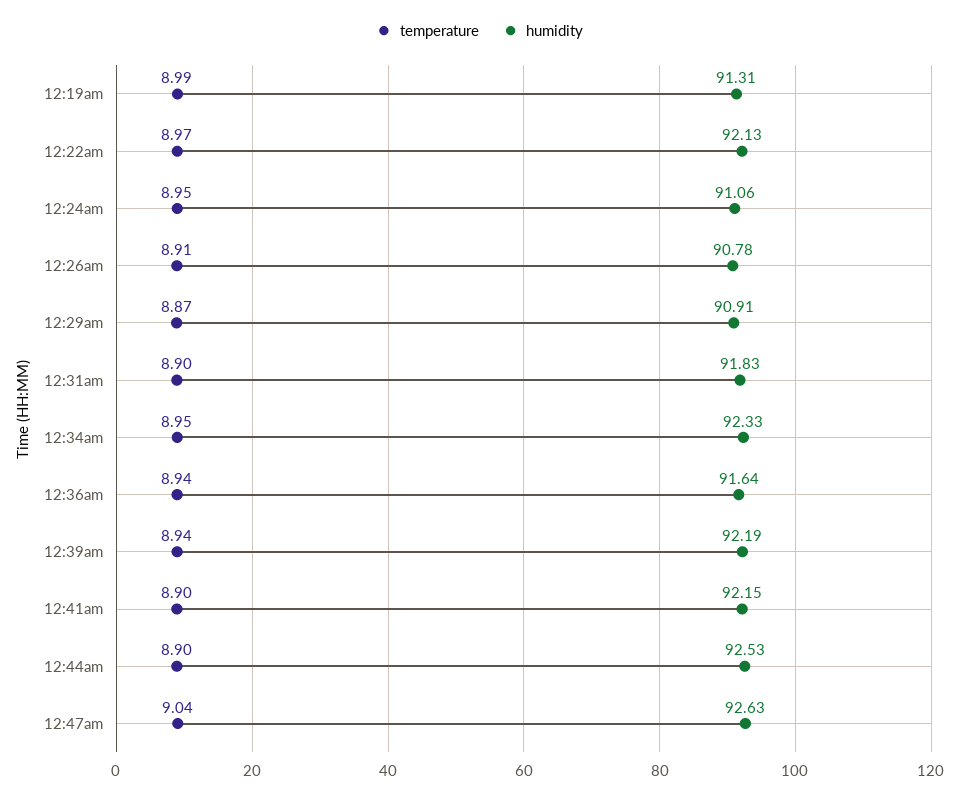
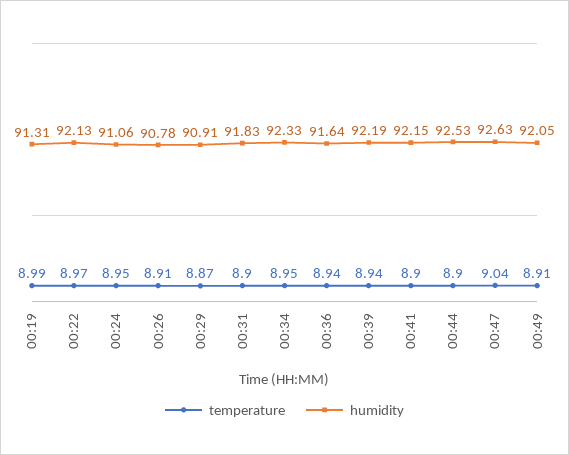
temperature, 00:49: none -> 8.91
humidity, 00:49: none -> 92.05

